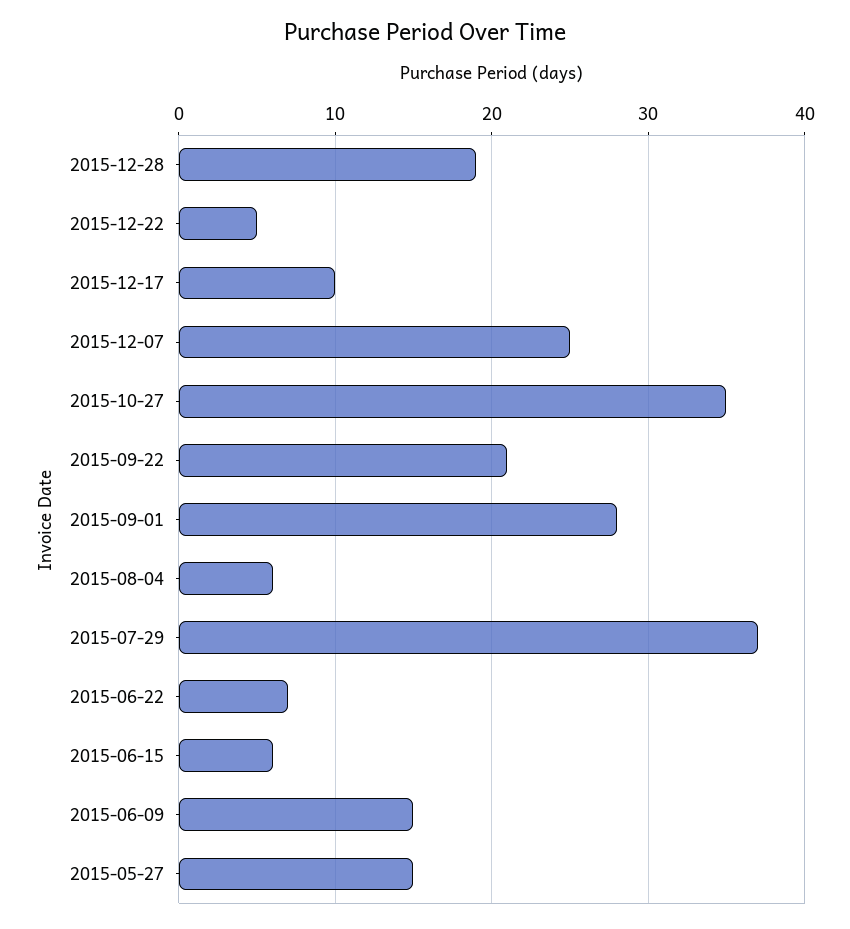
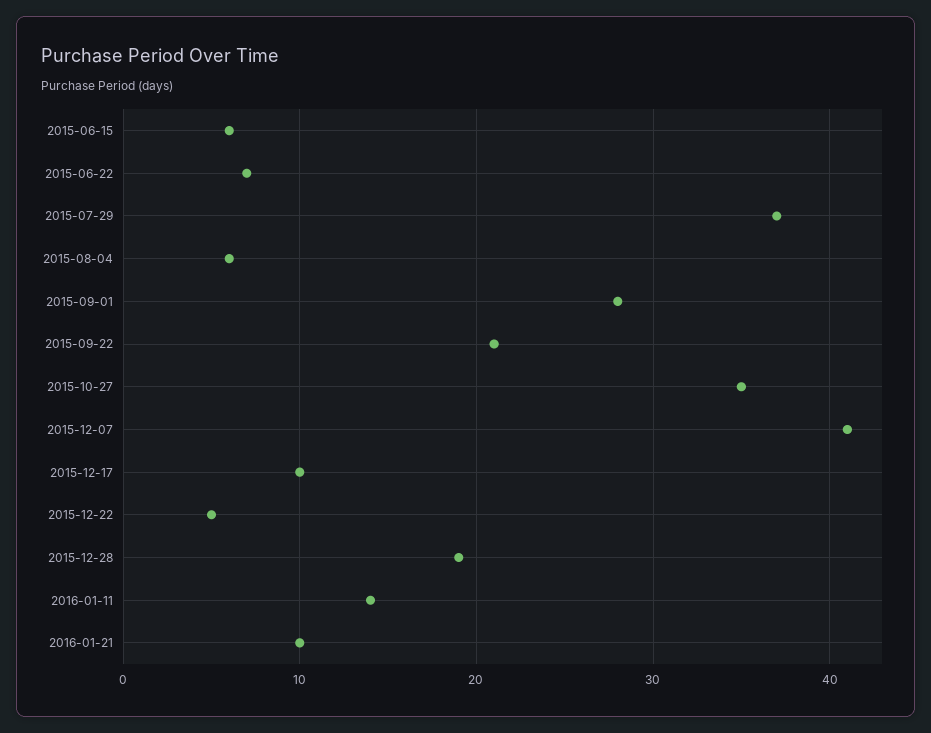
2015-12-07: 25 -> 41
2015-06-09: 15 -> none
2015-05-27: 15 -> none
2016-01-11: none -> 14
2016-01-21: none -> 10

